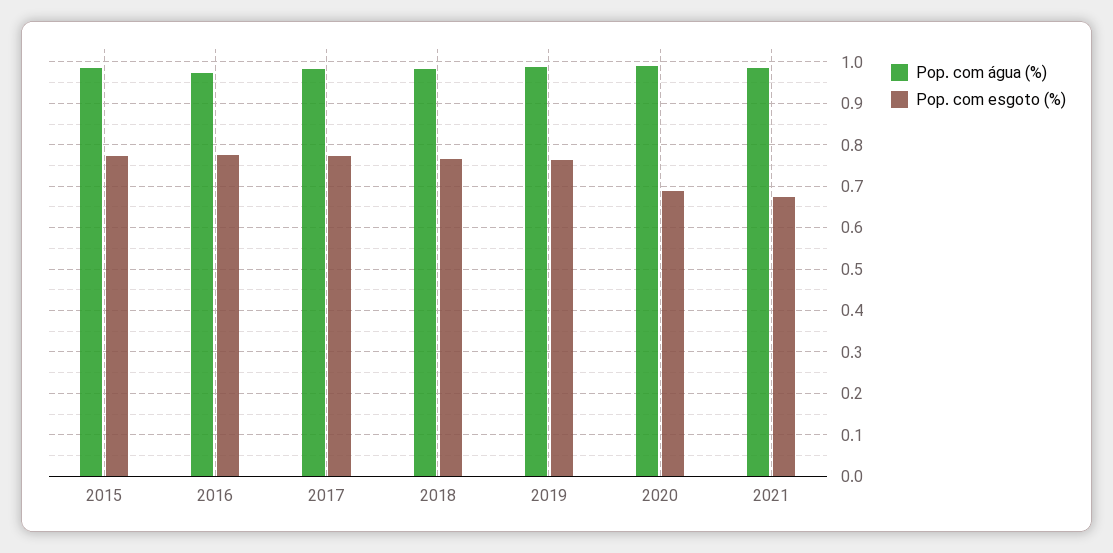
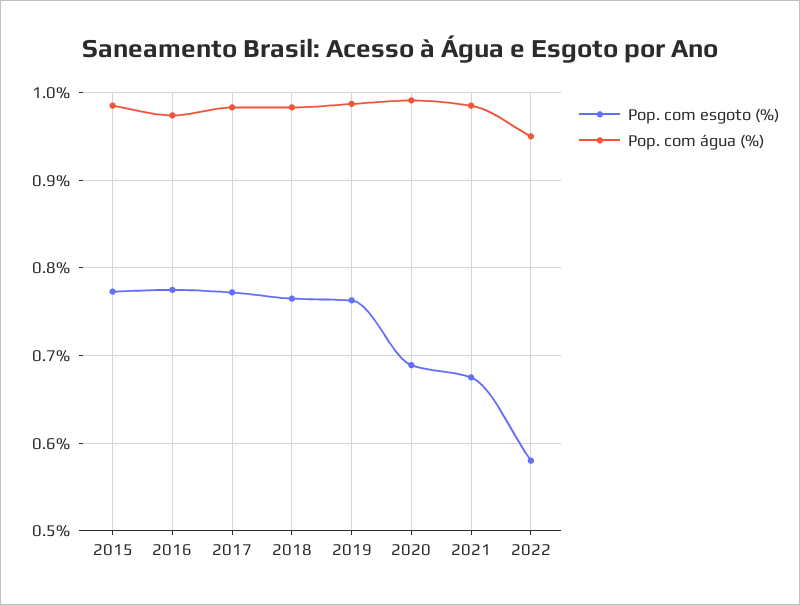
Pop. com esgoto (%), 2022: none -> 0.58
Pop. com água (%), 2022: none -> 0.95

